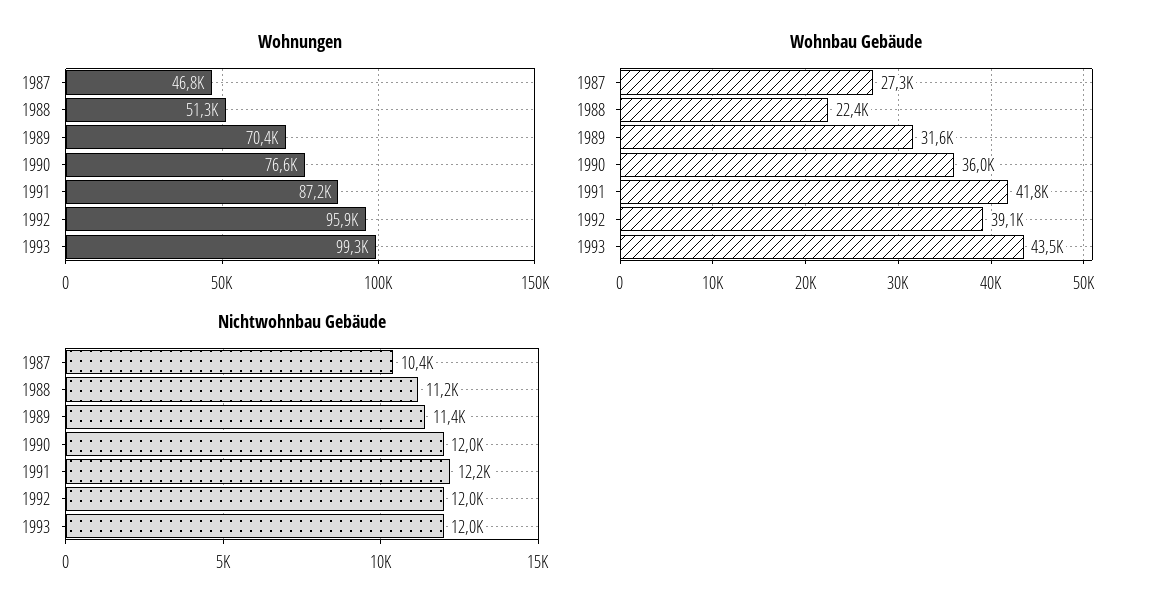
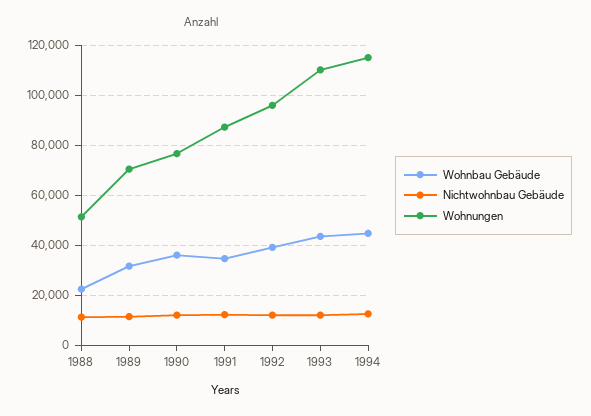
Wohnungen, 1987: 46800 -> none
Wohnungen, 1993: 99300 -> 110000
Wohnbau Gebäude, 1987: 27300 -> none
Wohnbau Gebäude, 1991: 41800 -> 35000
Nichtwohnbau Gebäude, 1987: 10400 -> none
Wohnbau Gebäude, 1994: none -> 45000
Nichtwohnbau Gebäude, 1994: none -> 12500
Wohnungen, 1994: none -> 115000

